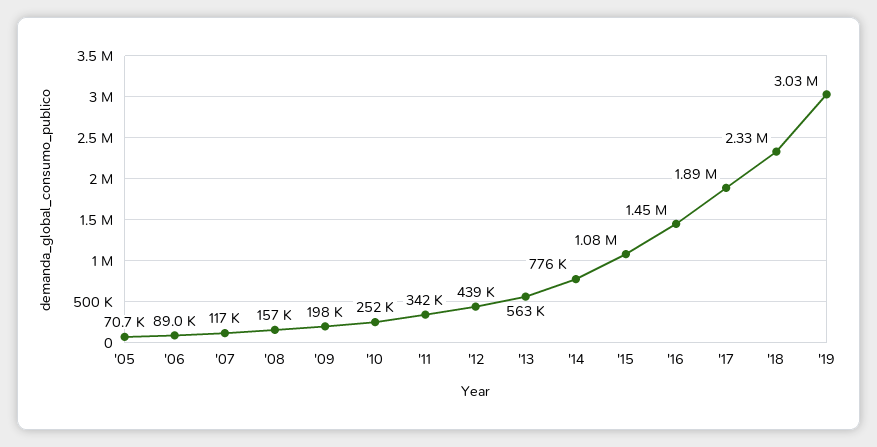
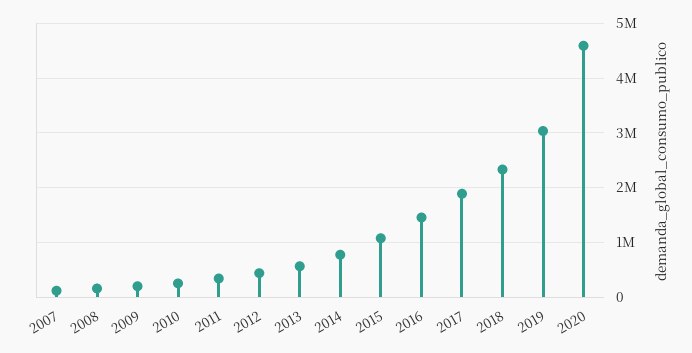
'05: 70700 -> none
'06: 89000 -> none
2020: none -> 4600000

